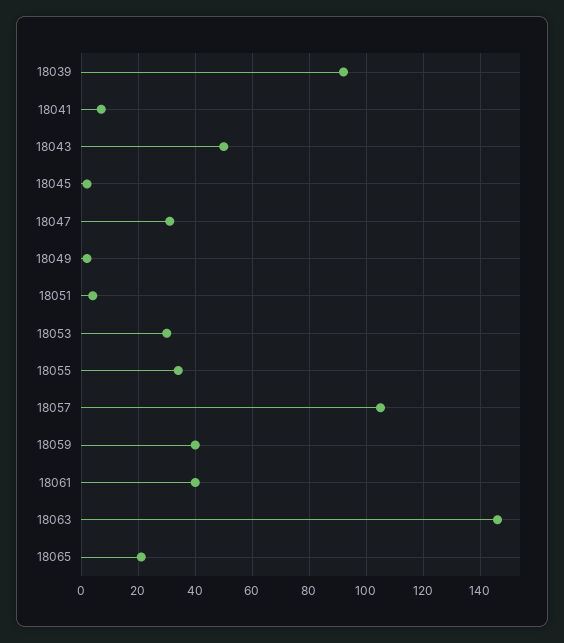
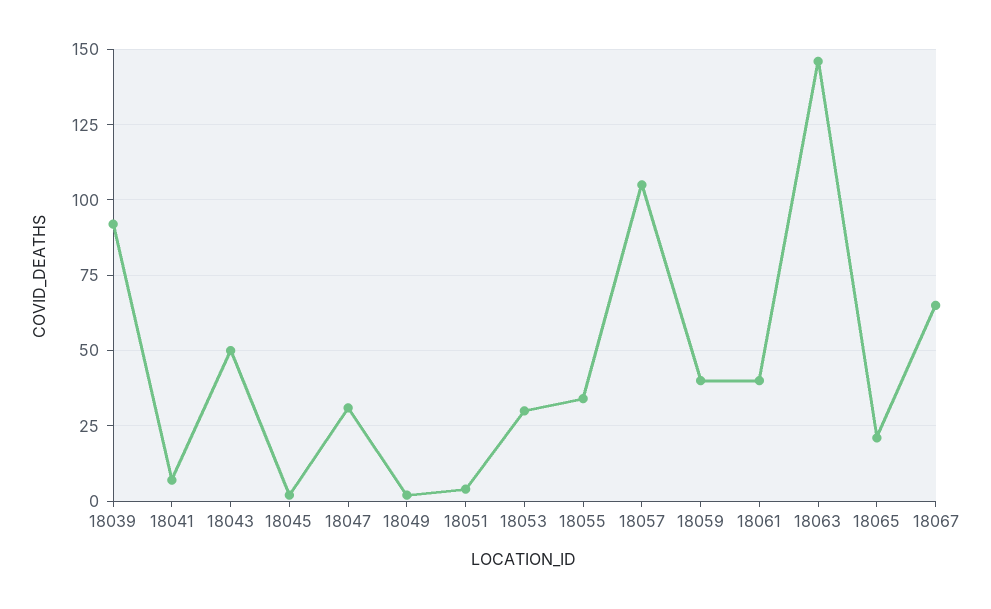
18067: none -> 65

